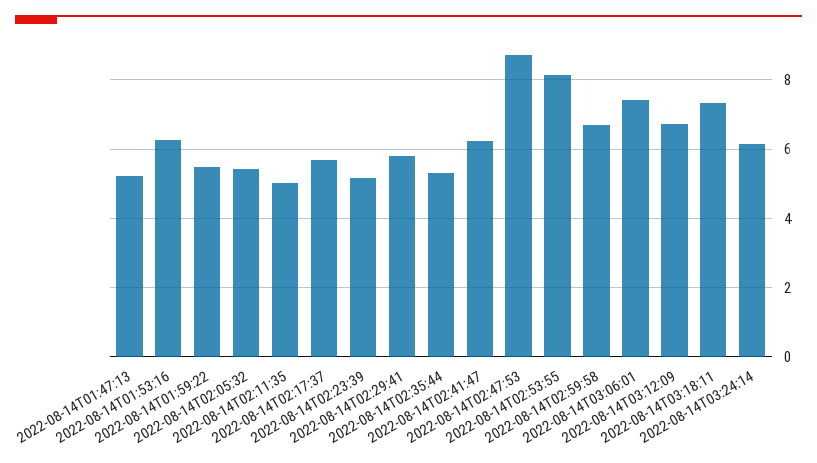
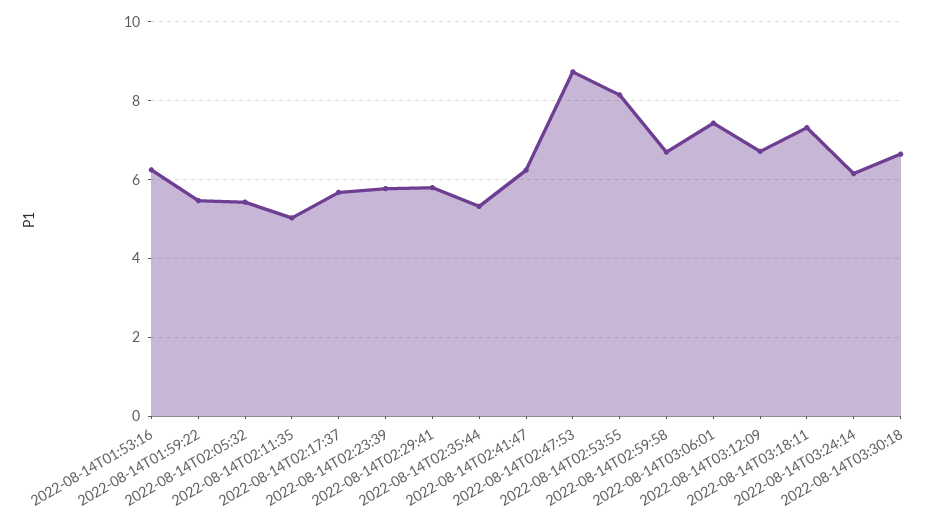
2022-08-14T01:47:13: 5.2 -> none
2022-08-14T02:23:39: 5.2 -> 5.8
2022-08-14T03:30:18: none -> 6.6

